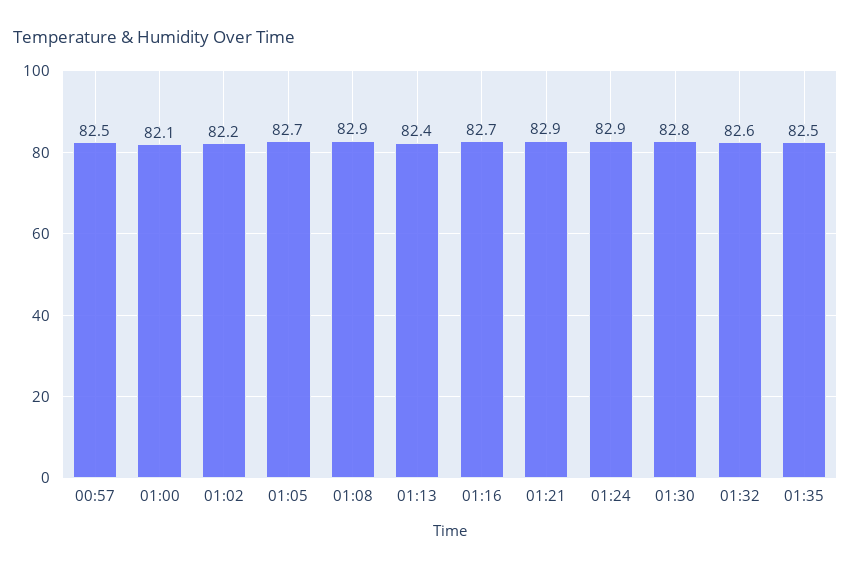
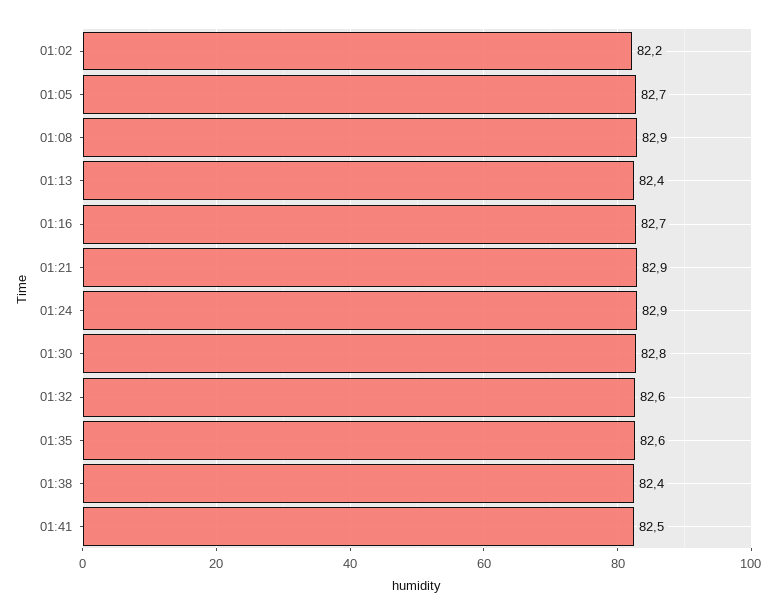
00:57: 82.5 -> none
01:00: 82.1 -> none
01:35: 82.5 -> 82.6
01:38: none -> 82.4
01:41: none -> 82.5

